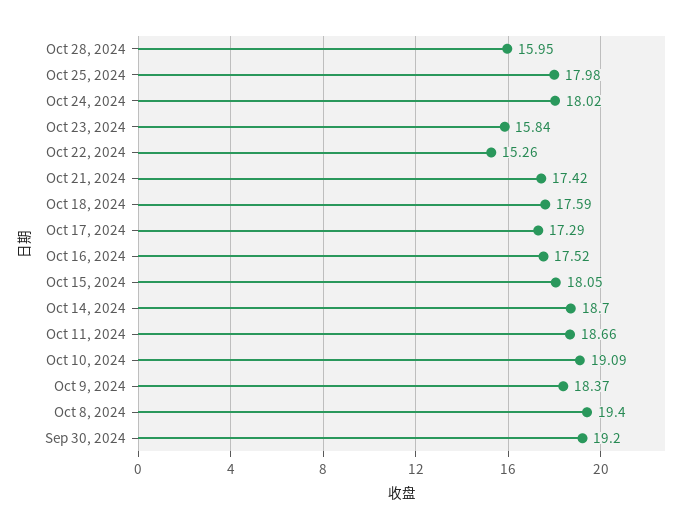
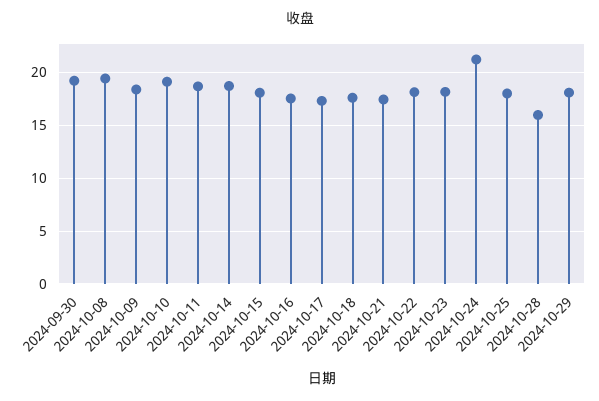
Oct 24, 2024: 18.02 -> 21
Oct 23, 2024: 15.84 -> 18
Oct 22, 2024: 15.26 -> 18
2024-10-29: none -> 18

